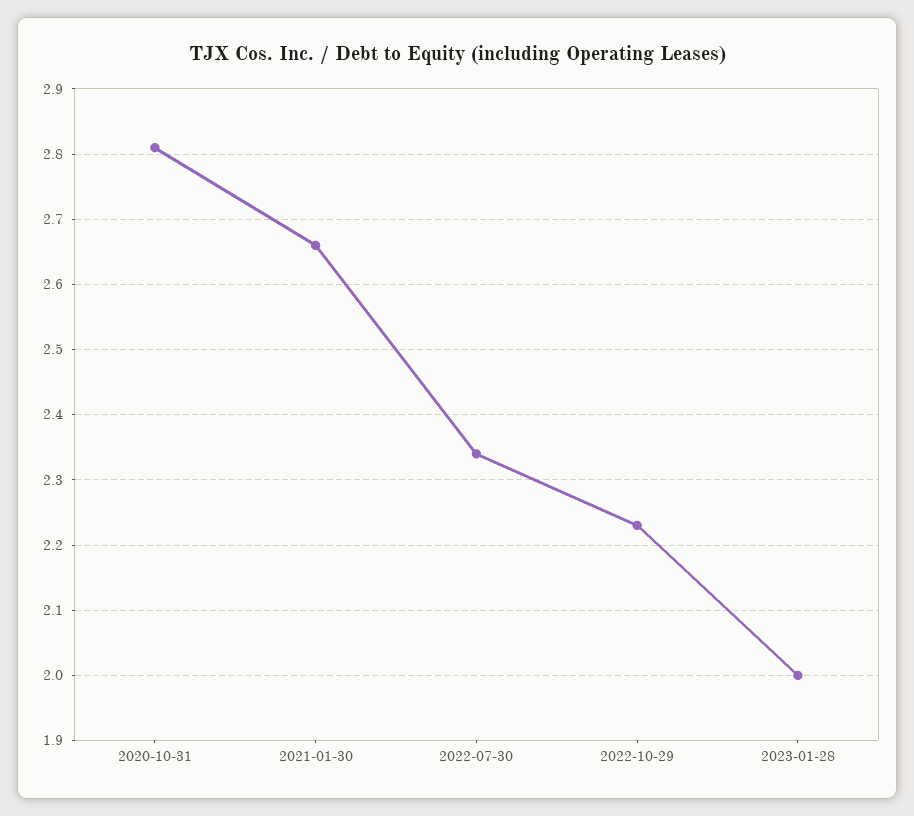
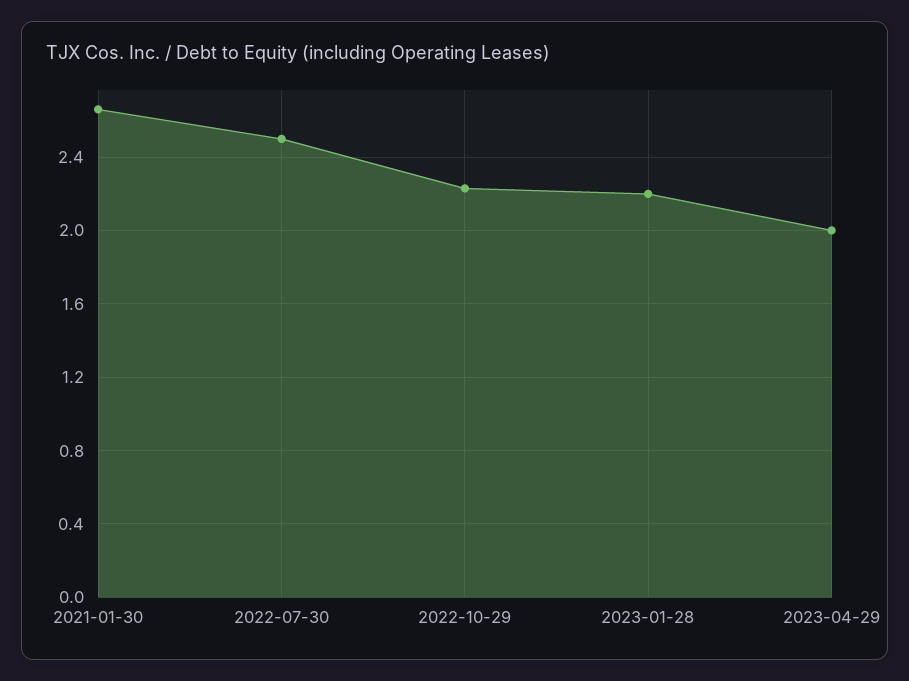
2020-10-31: 2.81 -> none
2022-07-30: 2.34 -> 2.5
2023-01-28: 2 -> 2.2
2023-04-29: none -> 2

